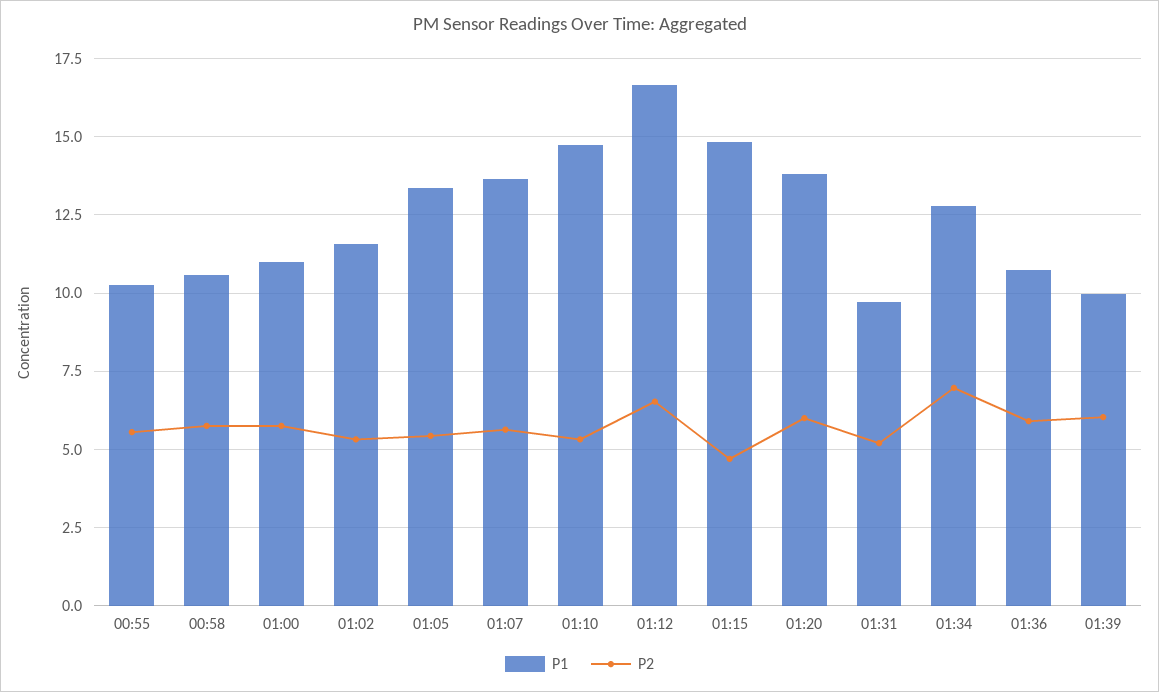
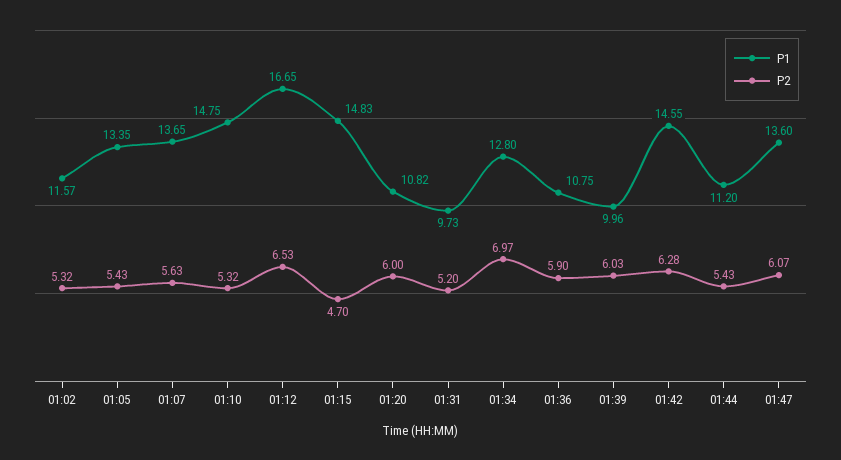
P1, 00:55: 10.25 -> none
P2, 00:55: 5.5 -> none
P1, 00:58: 10.5 -> none
P2, 00:58: 5.75 -> none
P1, 01:00: 11 -> none
P2, 01:00: 5.75 -> none
P1, 01:20: 13.75 -> 10.82
P1, 01:42: none -> 14.55
P2, 01:42: none -> 6.28
P1, 01:44: none -> 11.2
P2, 01:44: none -> 5.43
P1, 01:47: none -> 13.6
P2, 01:47: none -> 6.07

